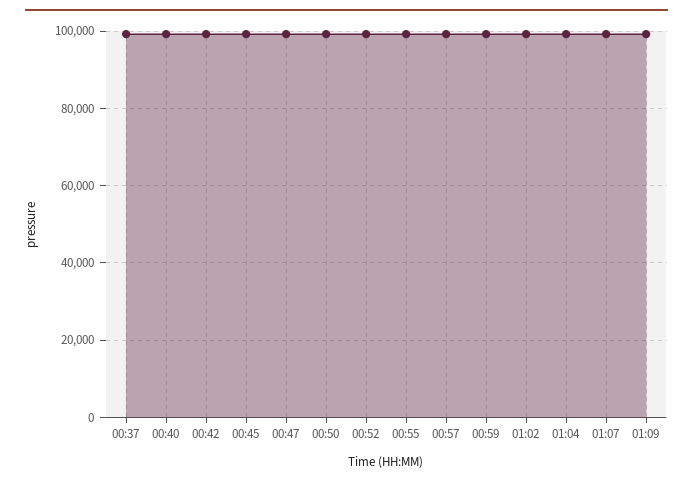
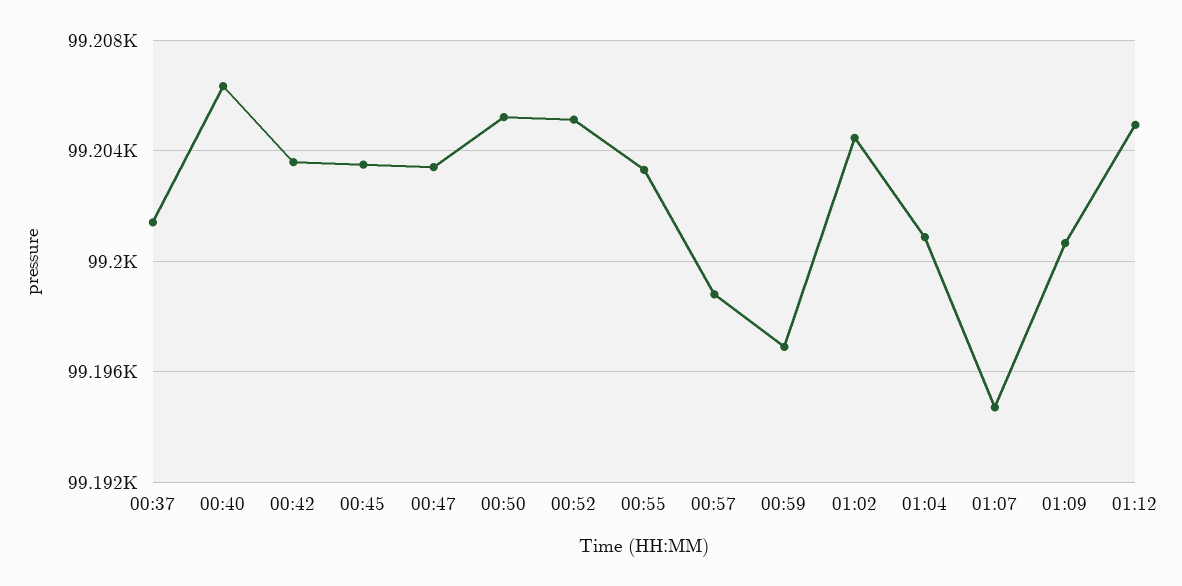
01:12: none -> 99205

